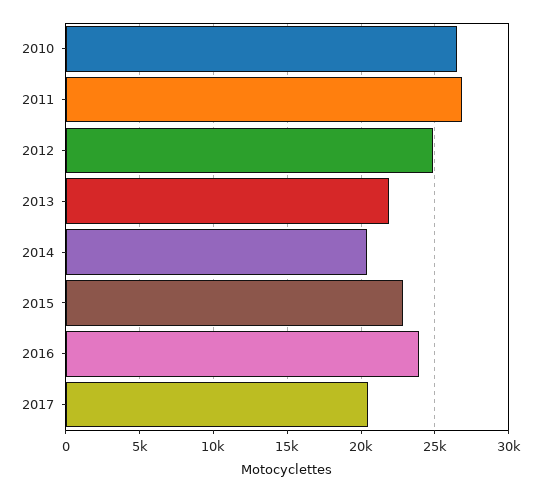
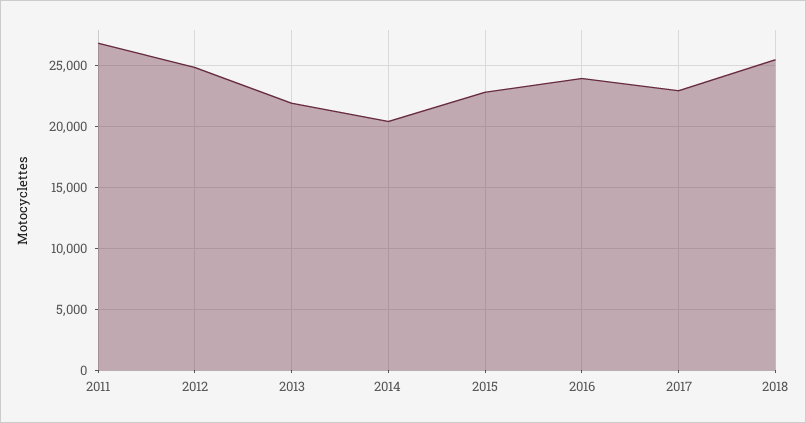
2010: 26500 -> none
2017: 20500 -> 23000
2018: none -> 25500

